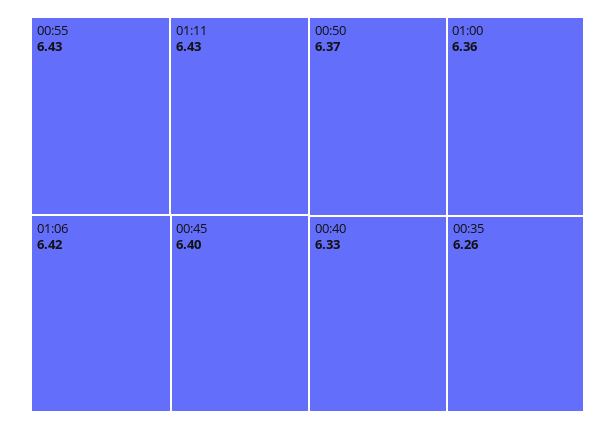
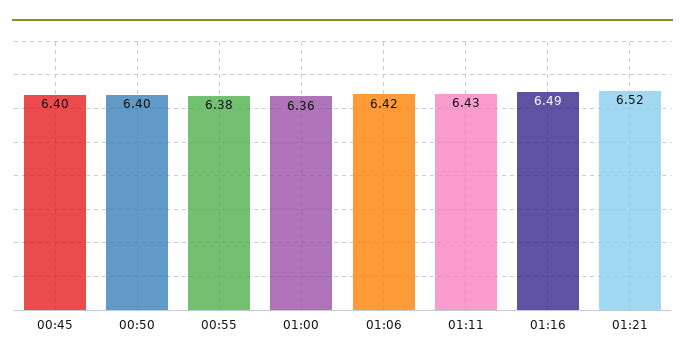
00:55: 6.43 -> 6.38
00:50: 6.37 -> 6.4
00:40: 6.33 -> none
00:35: 6.26 -> none
01:16: none -> 6.49
01:21: none -> 6.52

